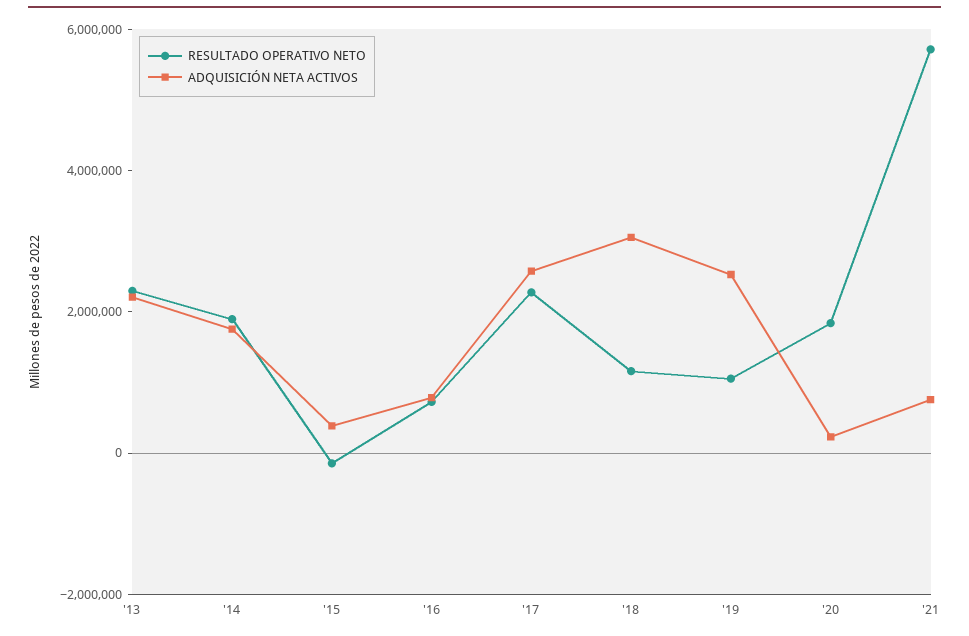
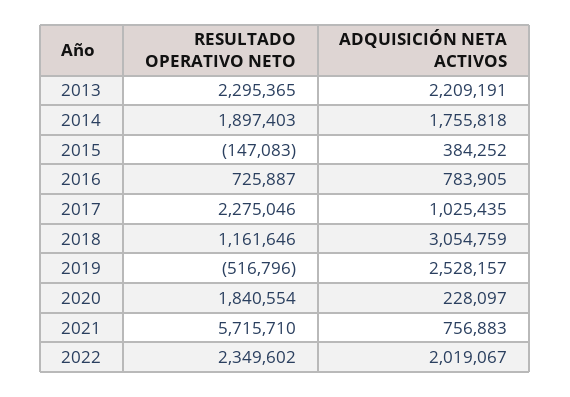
ADQUISICIÓN NETA ACTIVOS, '17: 2500000 -> 1025435
RESULTADO OPERATIVO NETO, '19: 1000000 -> -516796
RESULTADO OPERATIVO NETO, 2022: none -> 2349602
ADQUISICIÓN NETA ACTIVOS, 2022: none -> 2019067

